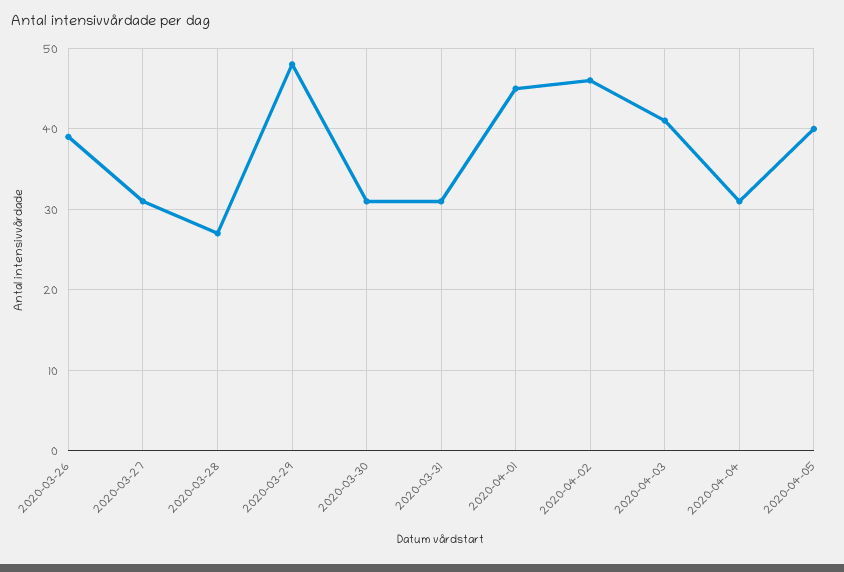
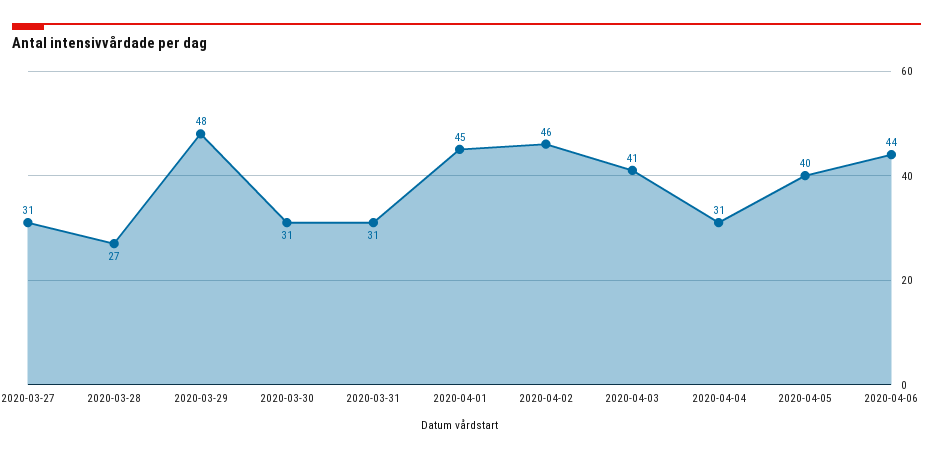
2020-03-26: 39 -> none
2020-04-06: none -> 44

